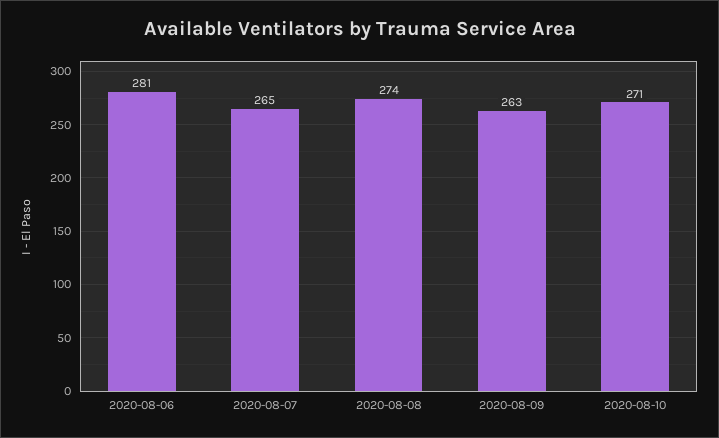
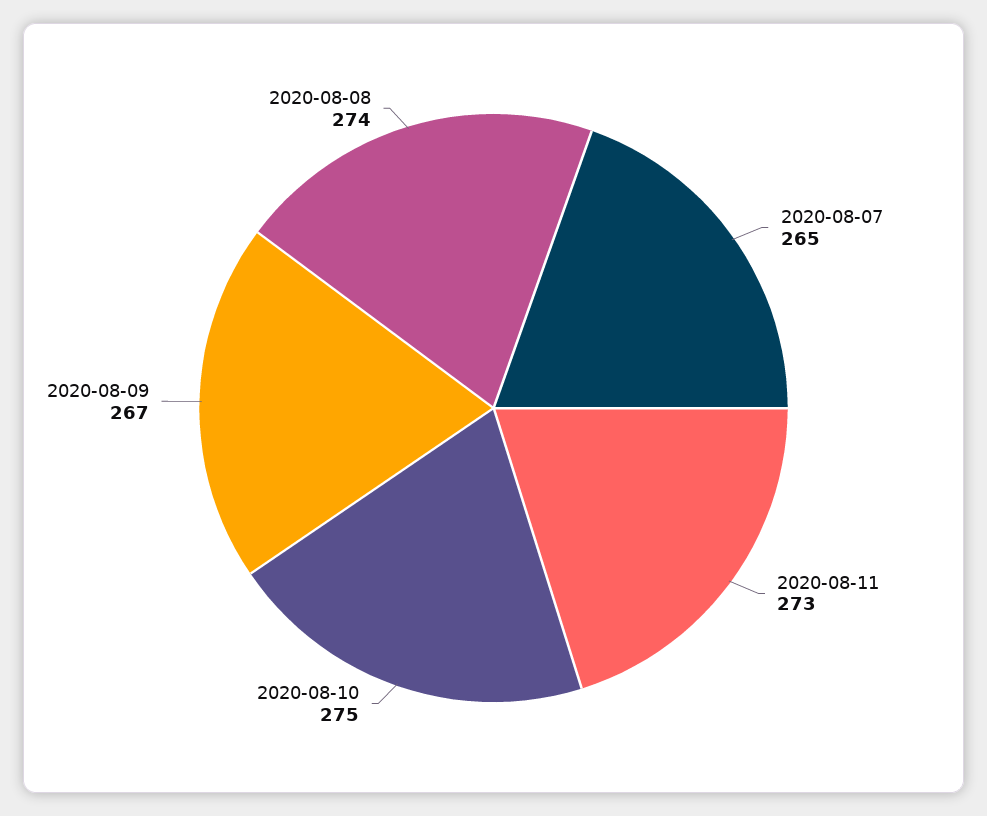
2020-08-06: 281 -> none
2020-08-09: 263 -> 267
2020-08-10: 271 -> 275
2020-08-11: none -> 273

